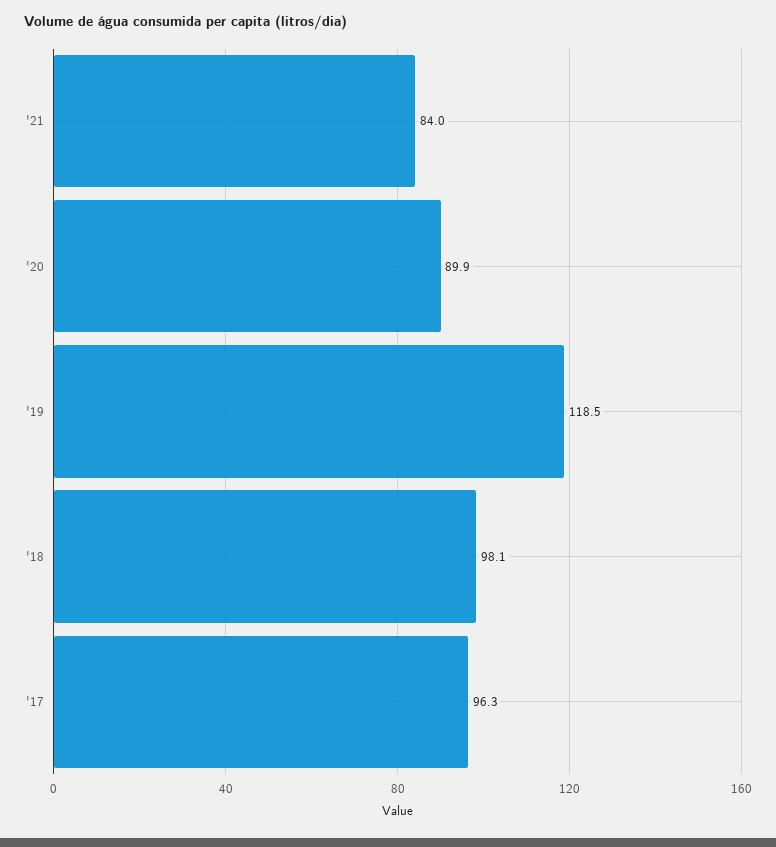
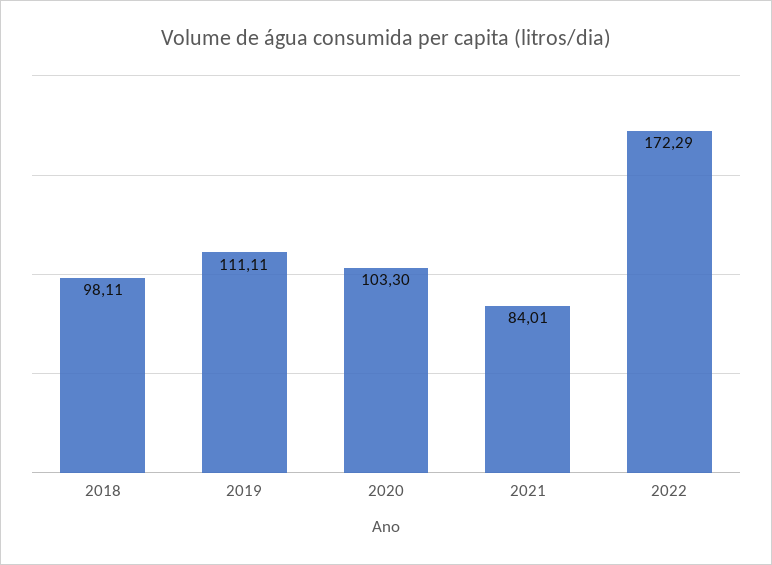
'20: 89.9 -> 103.3
'19: 118.5 -> 111.11
'17: 96.3 -> none
2022: none -> 172.29

